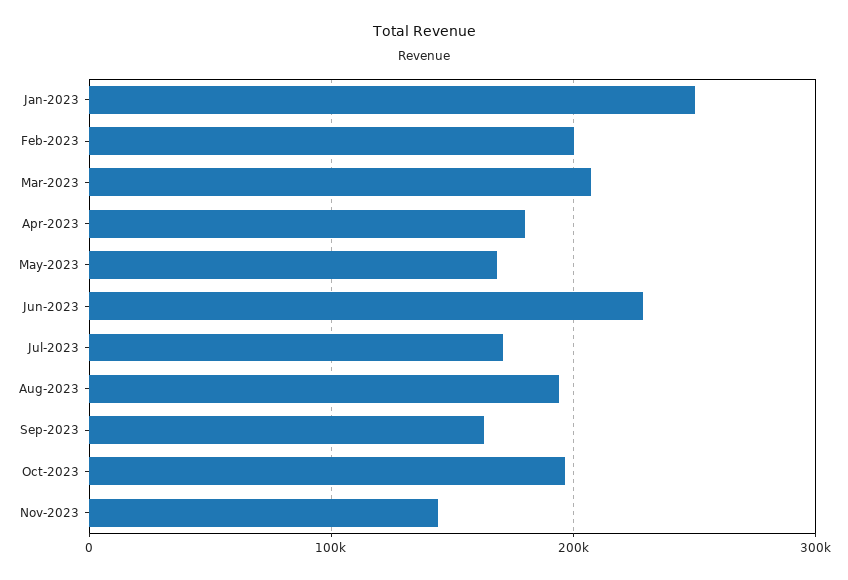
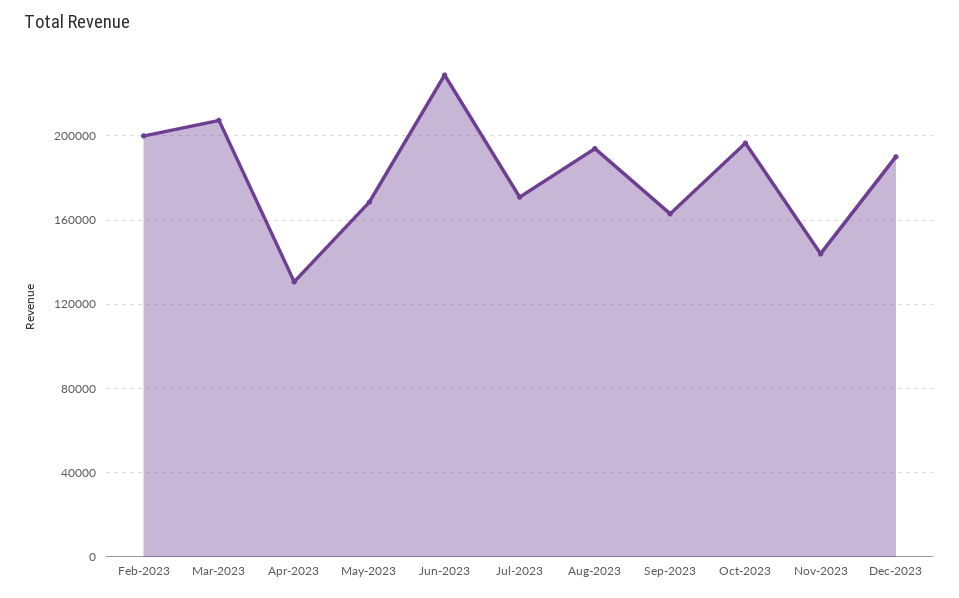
Jan-2023: 250000 -> none
Apr-2023: 180000 -> 130000
Dec-2023: none -> 190000

